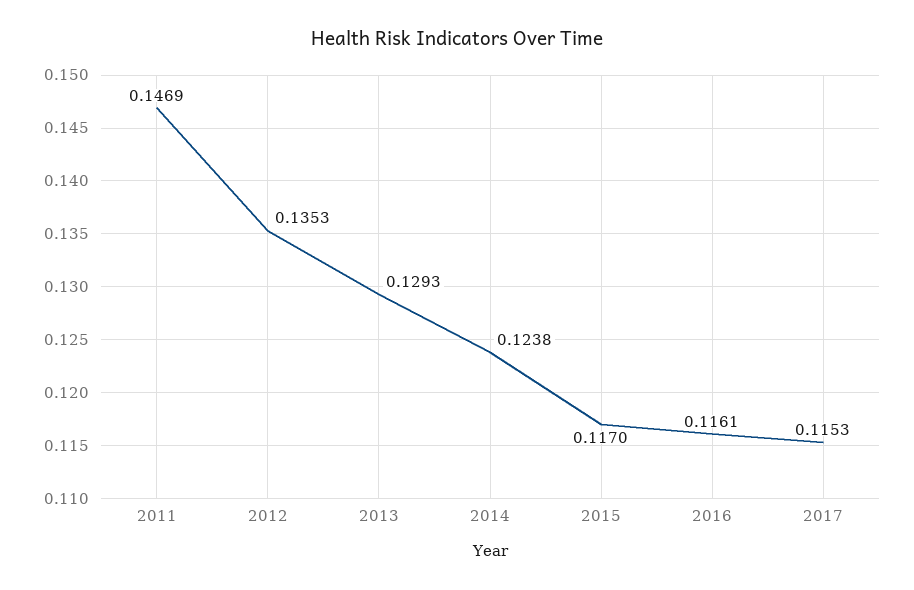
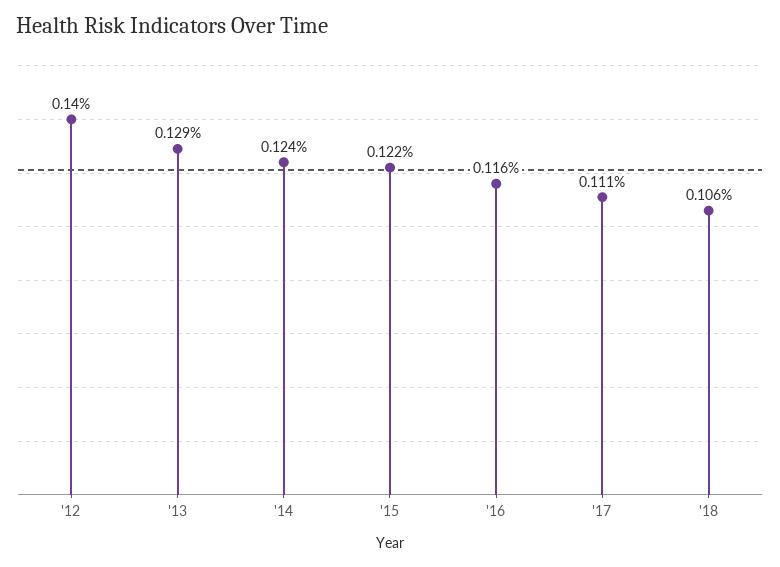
2011: 0.1469 -> none
2012: 0.1353 -> 0.14
2015: 0.117 -> 0.122
2017: 0.1153 -> 0.111
'18: none -> 0.106

